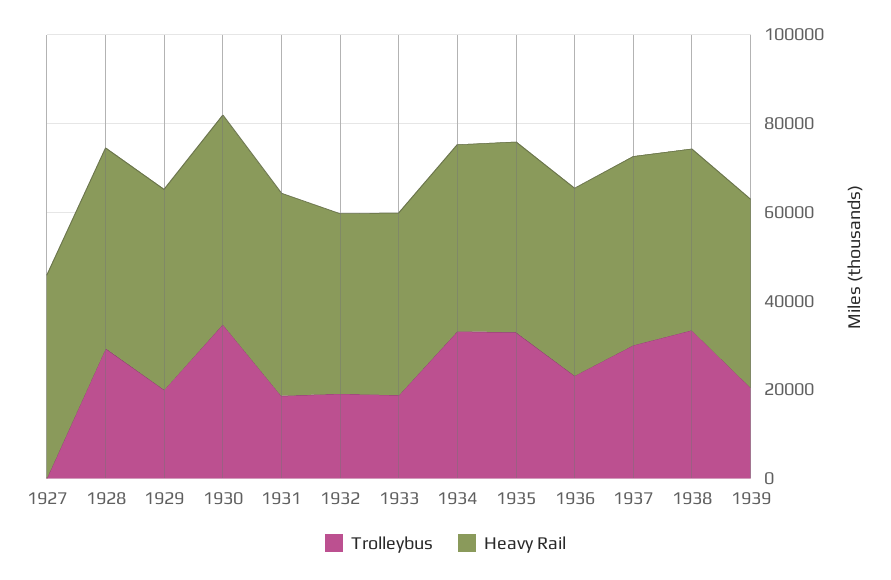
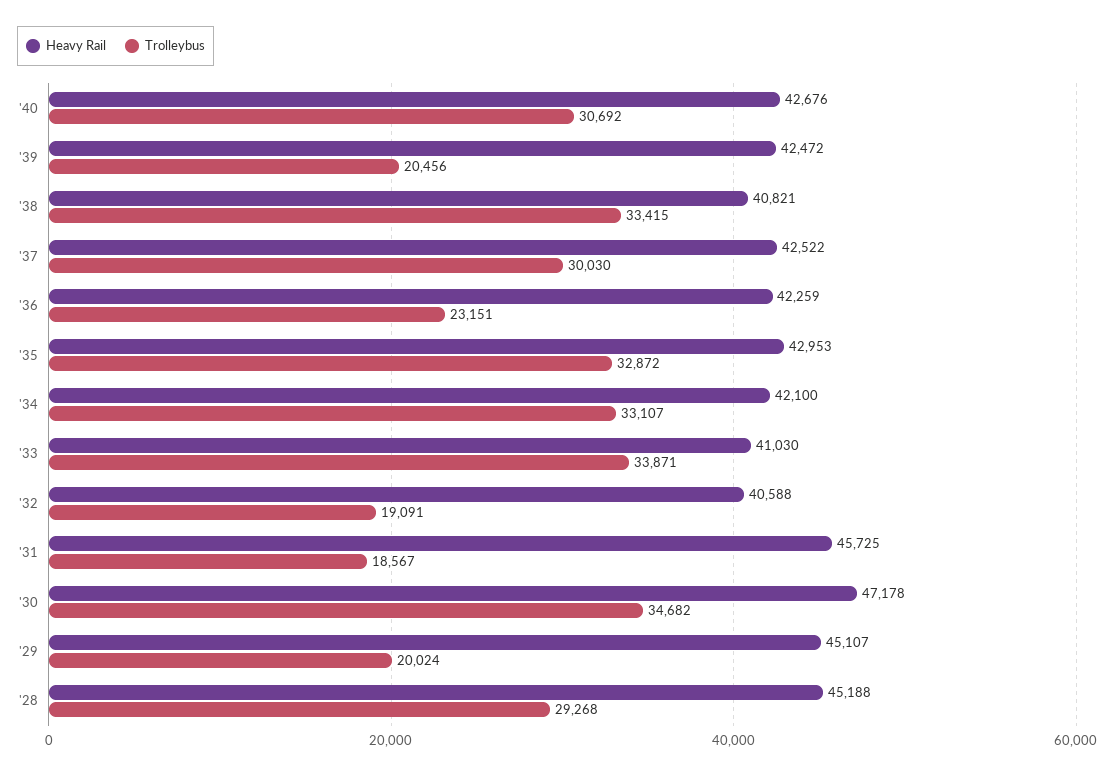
Trolleybus, 1927: 0 -> none
Heavy Rail, 1927: 45000 -> none
Trolleybus, 1933: 20000 -> 33871
Heavy Rail, '40: none -> 42676
Trolleybus, '40: none -> 30692

